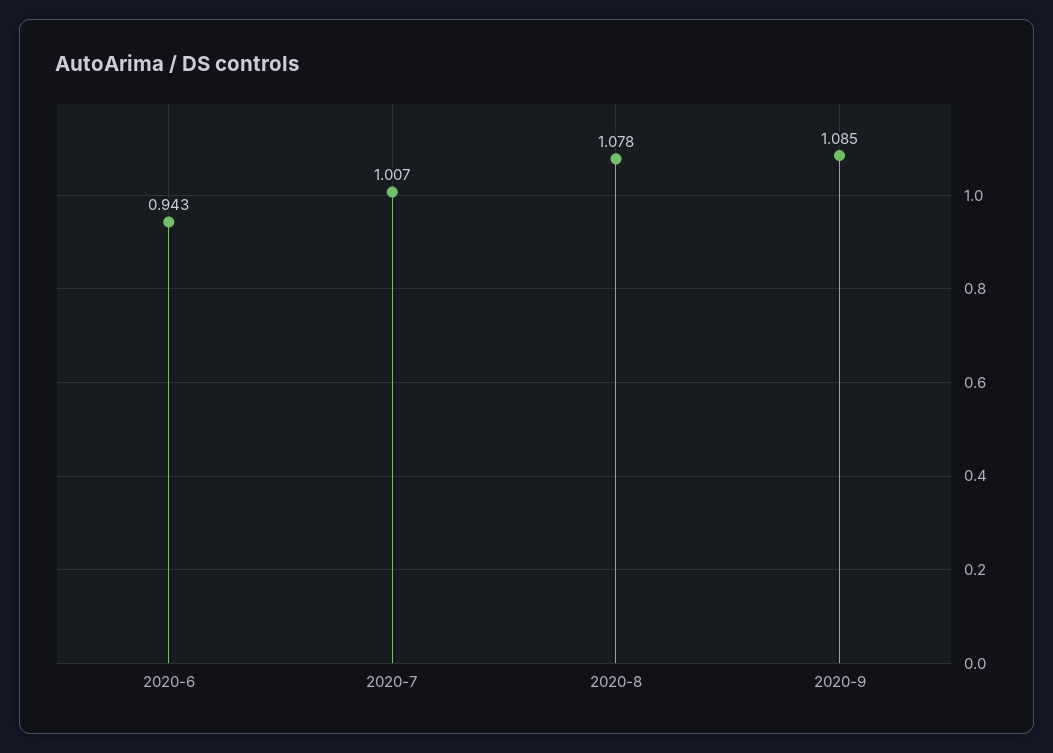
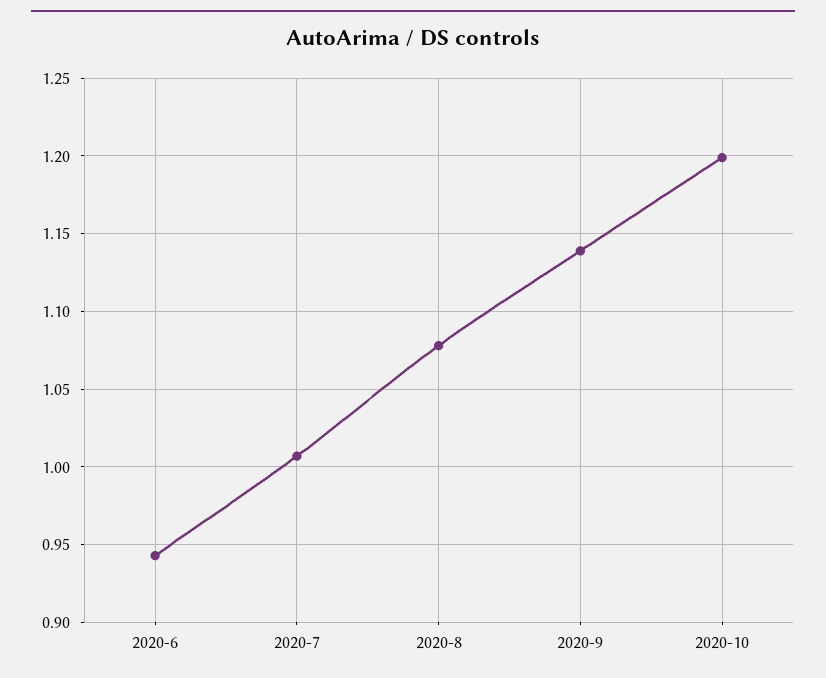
2020-9: 1.085 -> 1.14
2020-10: none -> 1.2

